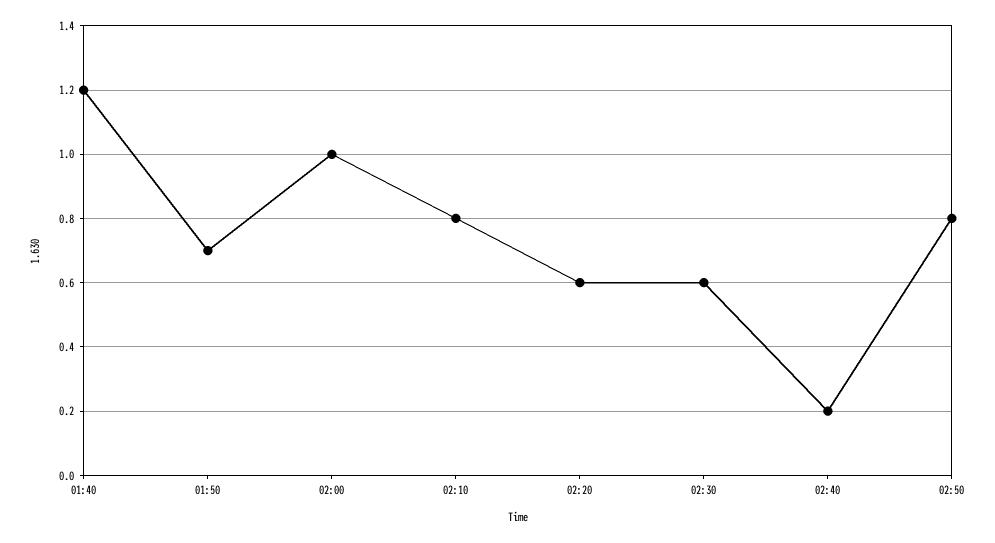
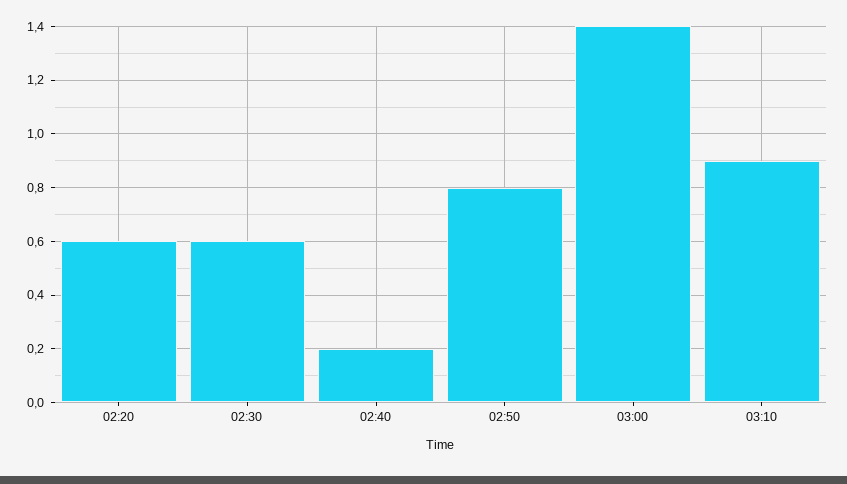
01:40: 1.2 -> none
01:50: 0.7 -> none
02:00: 1 -> none
02:10: 0.8 -> none
03:00: none -> 1.4
03:10: none -> 0.9

